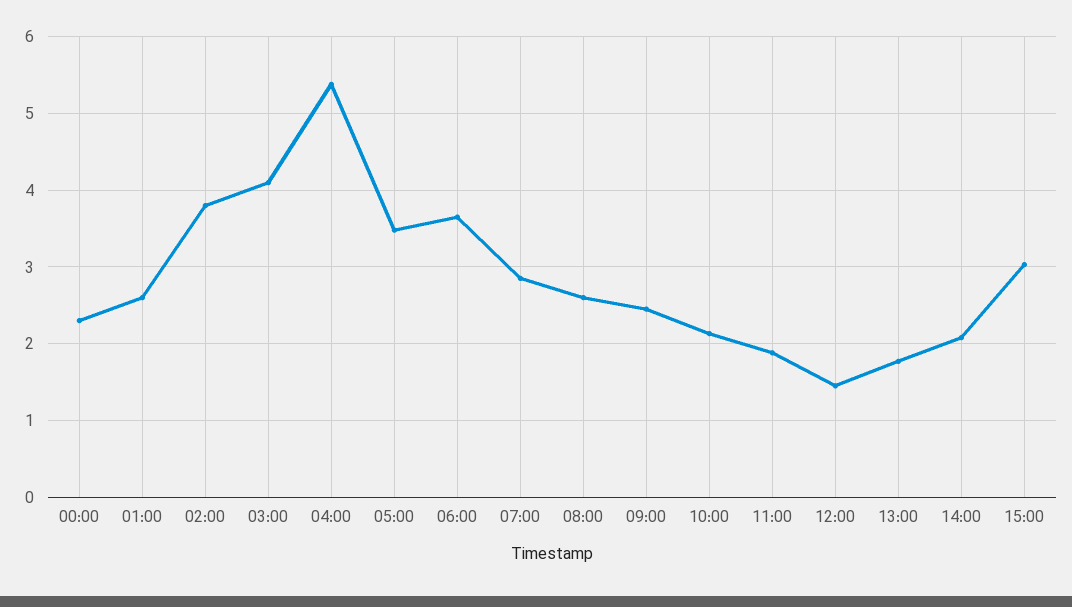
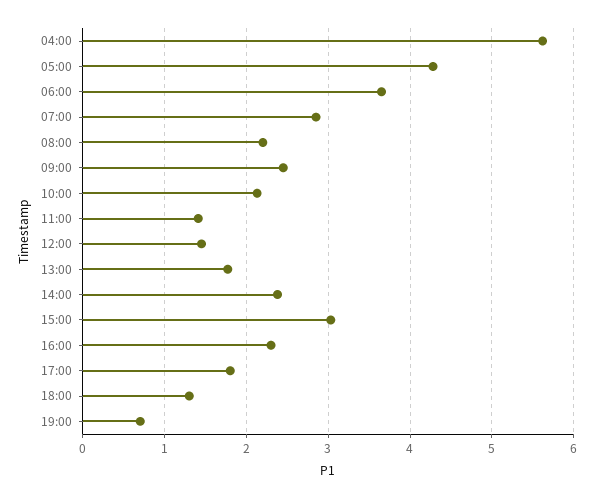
00:00: 2.3 -> none
01:00: 2.6 -> none
02:00: 3.8 -> none
03:00: 4.1 -> none
04:00: 5.4 -> 5.6
05:00: 3.5 -> 4.3
08:00: 2.6 -> 2.2
11:00: 1.9 -> 1.4
14:00: 2.1 -> 2.4
16:00: none -> 2.3
17:00: none -> 1.8
18:00: none -> 1.3
19:00: none -> 0.7

